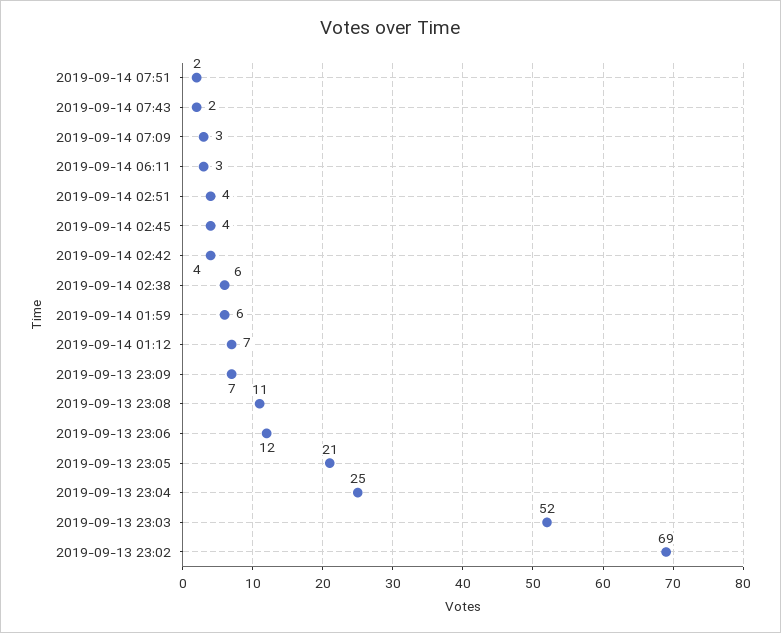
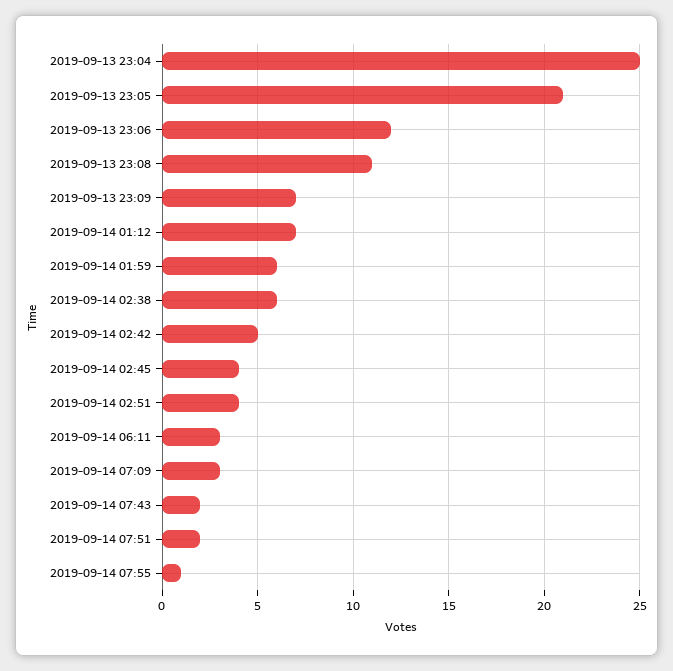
2019-09-14 02:42: 4 -> 5
2019-09-13 23:03: 52 -> none
2019-09-13 23:02: 69 -> none
2019-09-14 07:55: none -> 1

